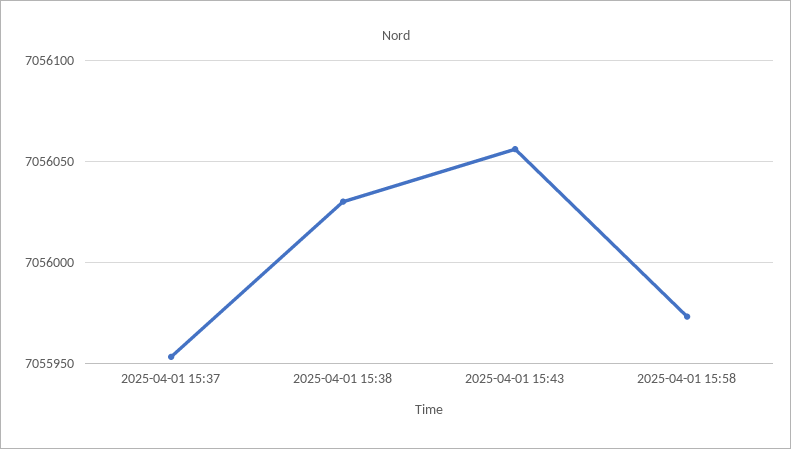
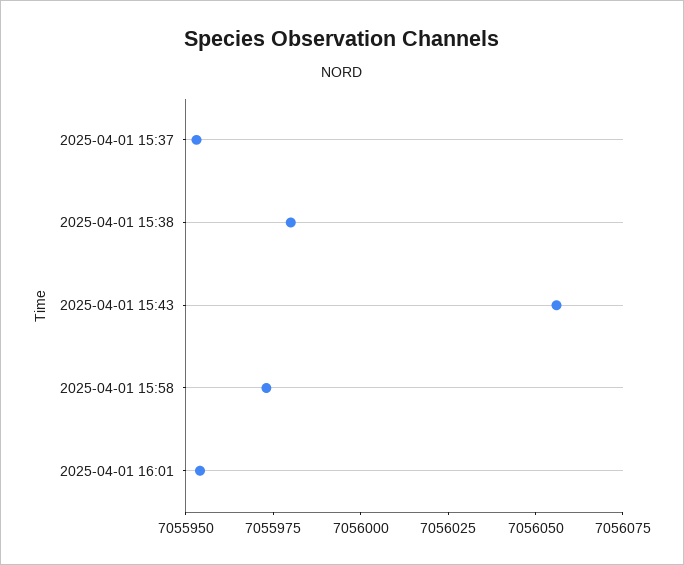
2025-04-01 15:38: 7056030 -> 7055980
2025-04-01 16:01: none -> 7055955

